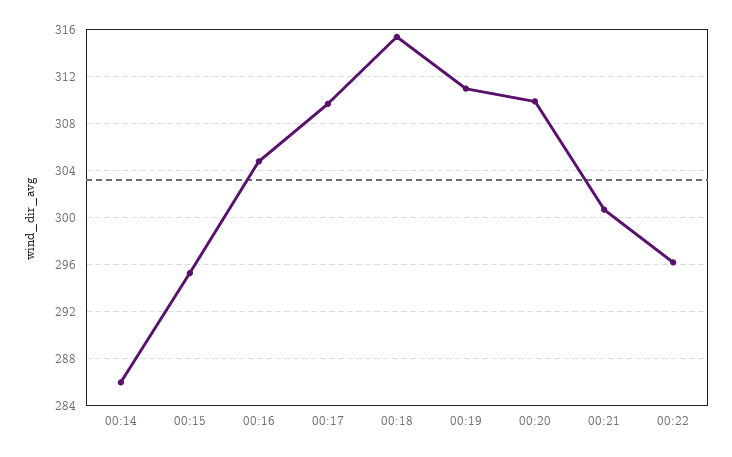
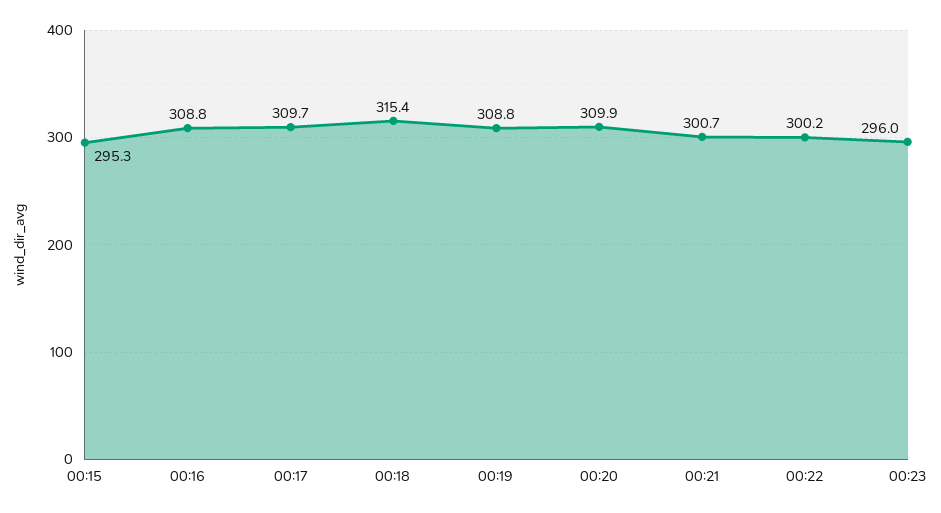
00:14: 286 -> none
00:16: 305 -> 308.8
00:19: 311 -> 308.8
00:22: 296 -> 300.2
00:23: none -> 296

